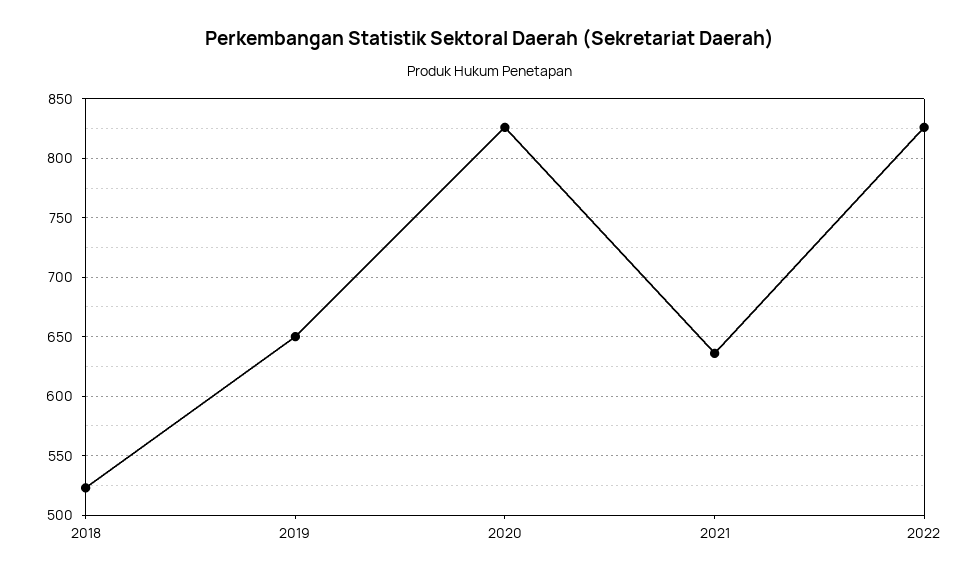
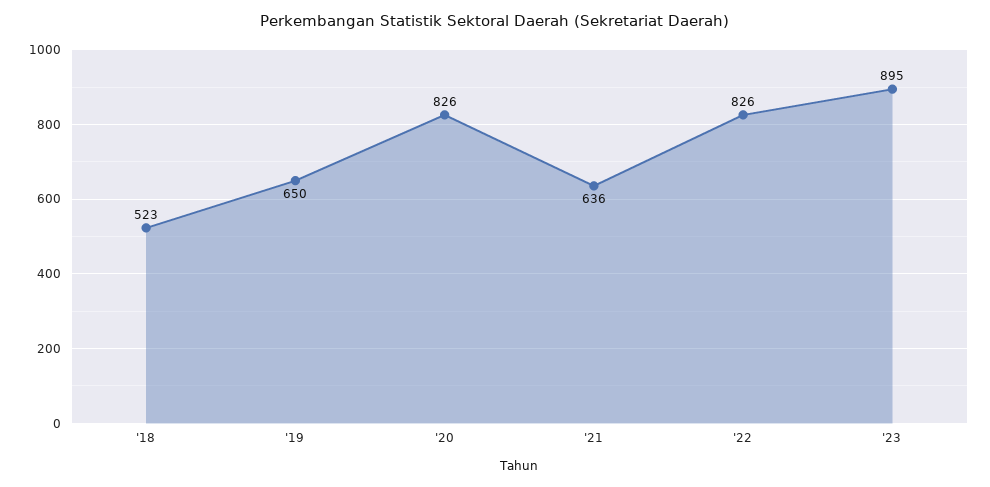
'23: none -> 895

